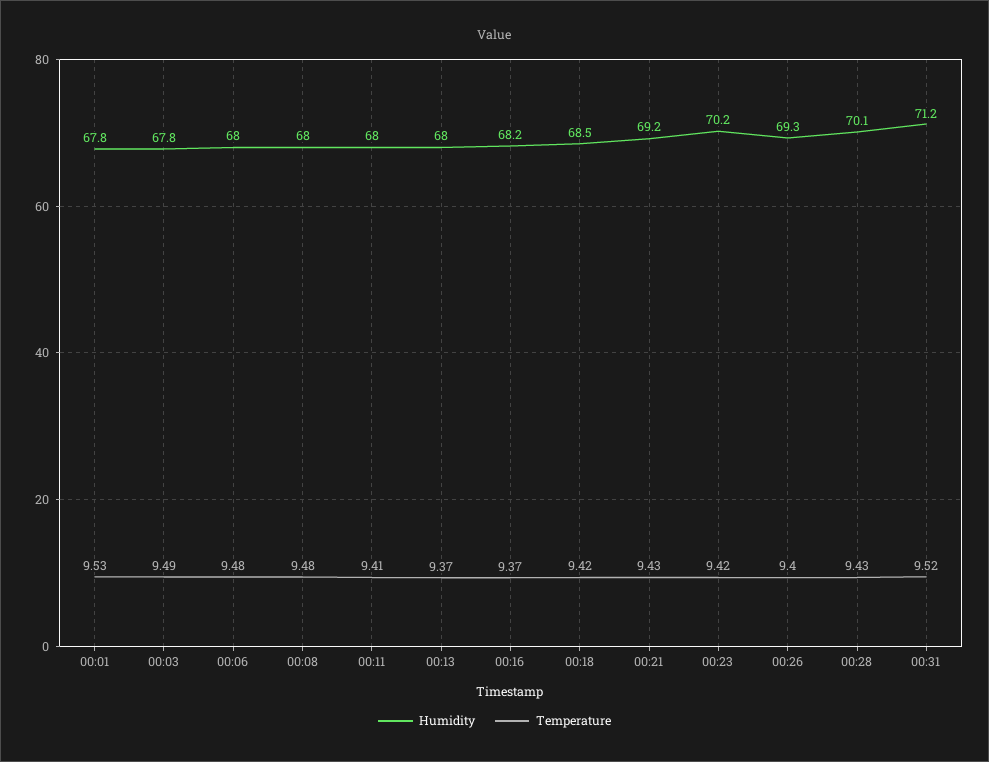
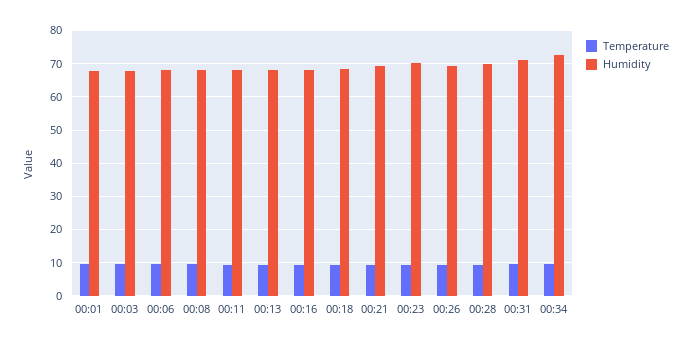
Temperature, 00:34: none -> 10
Humidity, 00:34: none -> 72

